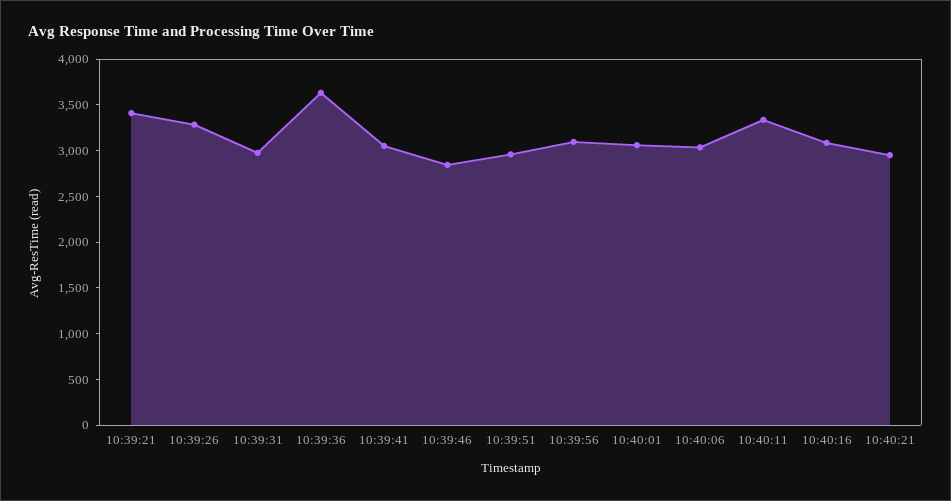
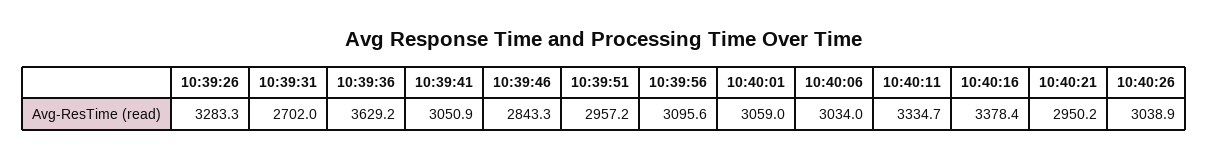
10:39:21: 3400 -> none
10:39:31: 3000 -> 2702
10:40:16: 3100 -> 3378.4
10:40:26: none -> 3038.9

